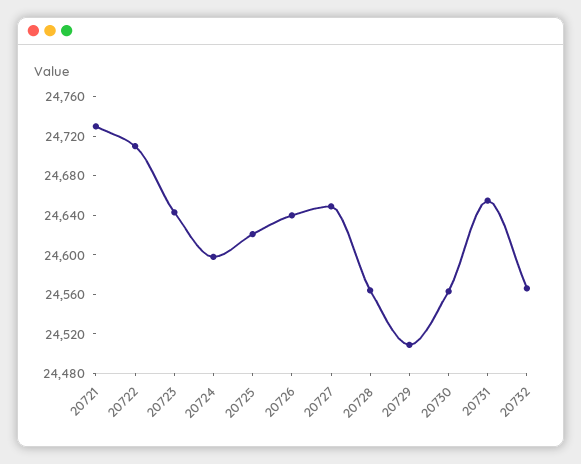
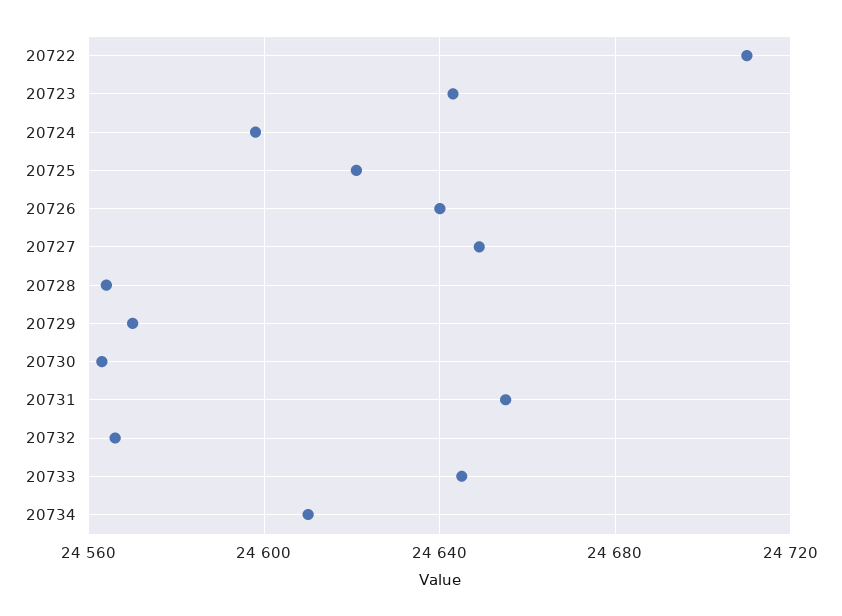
20721: 24730 -> none
20729: 24510 -> 24570
20733: none -> 24645
20734: none -> 24610

